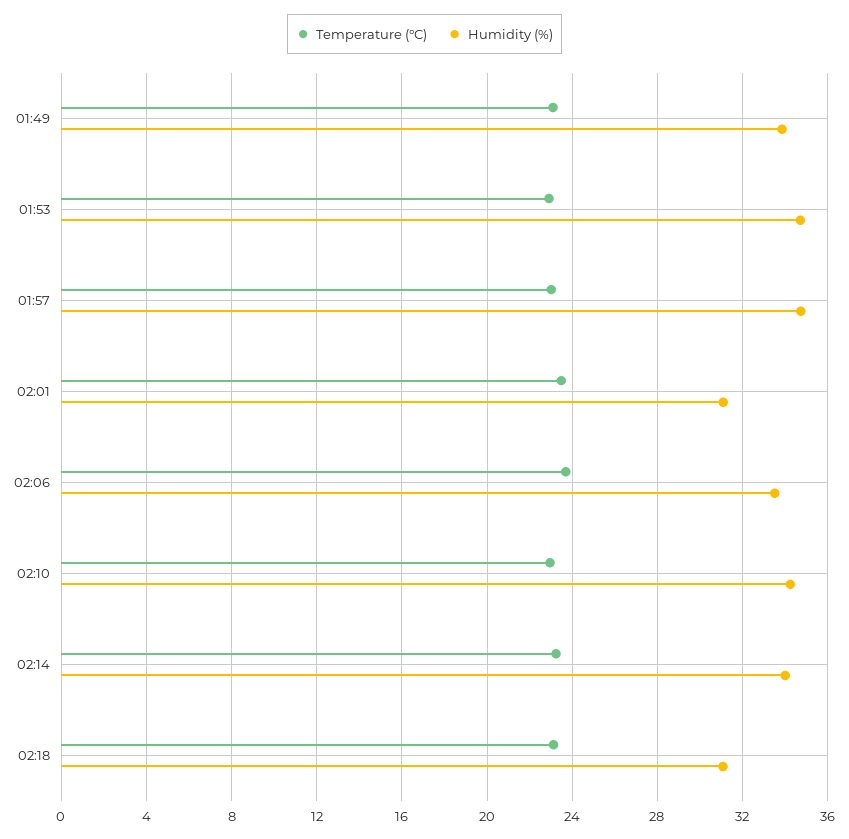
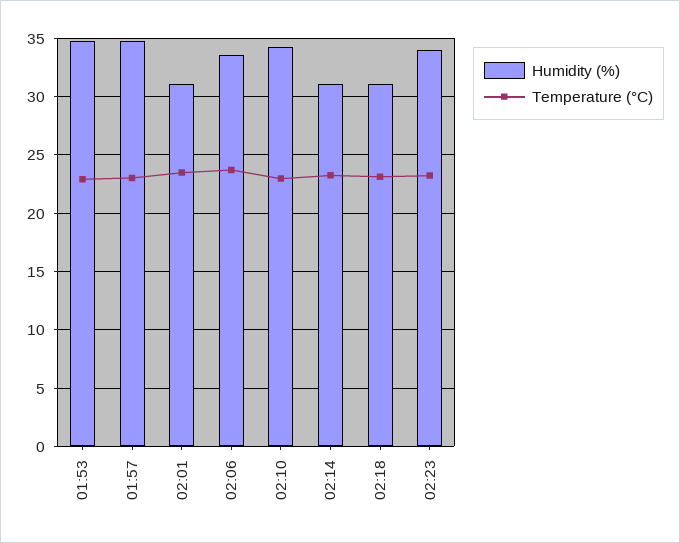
Temperature (°C), 01:49: 23 -> none
Humidity (%), 01:49: 34 -> none
Humidity (%), 02:14: 34 -> 31
Humidity (%), 02:23: none -> 34
Temperature (°C), 02:23: none -> 23

